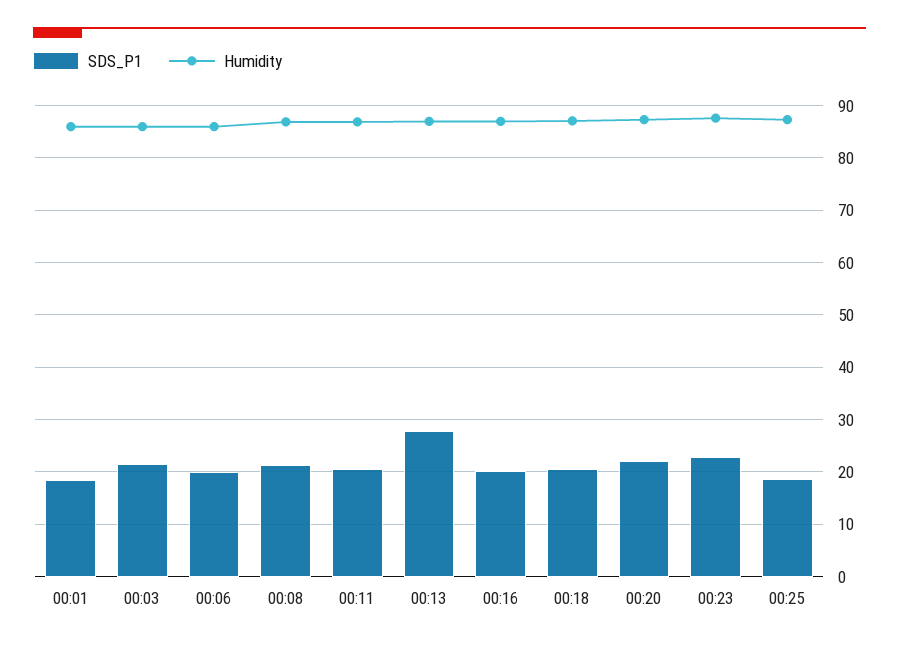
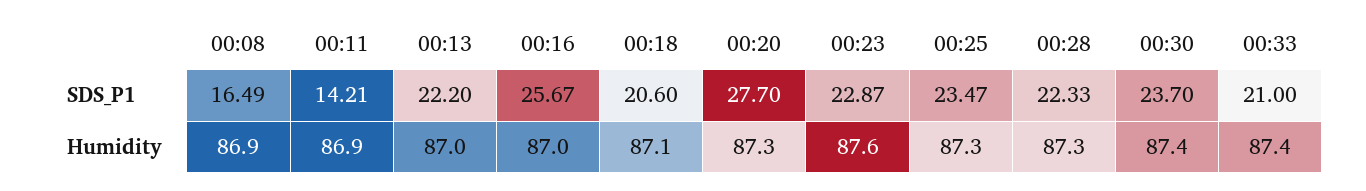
SDS_P1, 00:01: 18 -> none
Humidity, 00:01: 86 -> none
SDS_P1, 00:03: 22 -> none
Humidity, 00:03: 86 -> none
SDS_P1, 00:06: 20 -> none
Humidity, 00:06: 86 -> none
SDS_P1, 00:08: 22 -> 16.49
SDS_P1, 00:11: 20 -> 14.21
SDS_P1, 00:13: 28 -> 22.2
SDS_P1, 00:16: 20 -> 25.67
SDS_P1, 00:20: 22 -> 27.7
SDS_P1, 00:25: 18 -> 23.47
SDS_P1, 00:28: none -> 22.33
SDS_P1, 00:30: none -> 23.7
SDS_P1, 00:33: none -> 21
Humidity, 00:28: none -> 87.3
Humidity, 00:30: none -> 87.4
Humidity, 00:33: none -> 87.4

